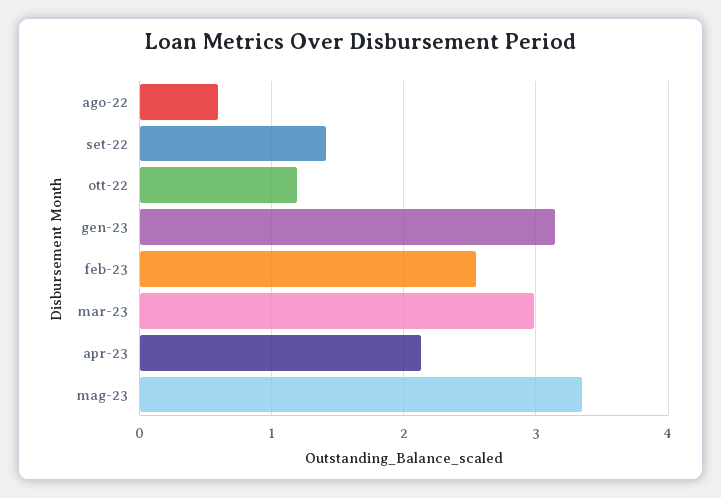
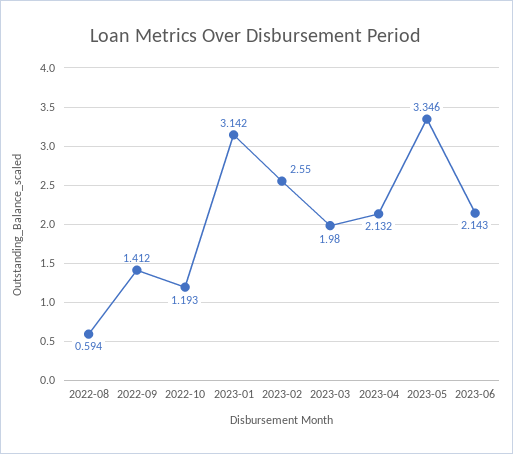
mar-23: 3 -> 1.98
2023-06: none -> 2.143

